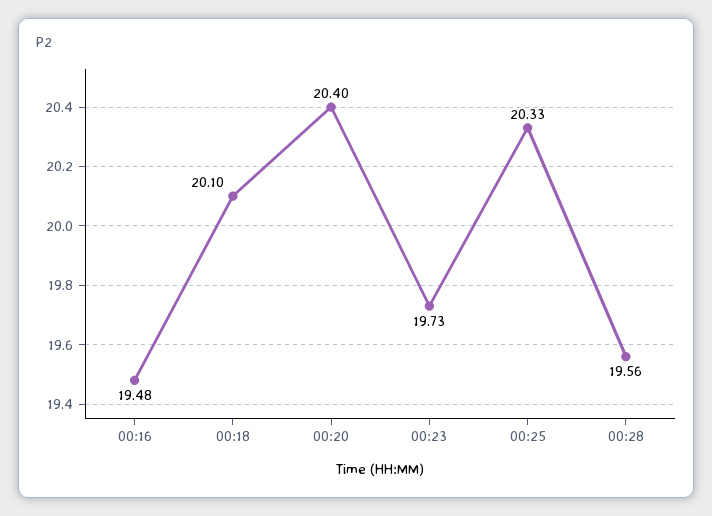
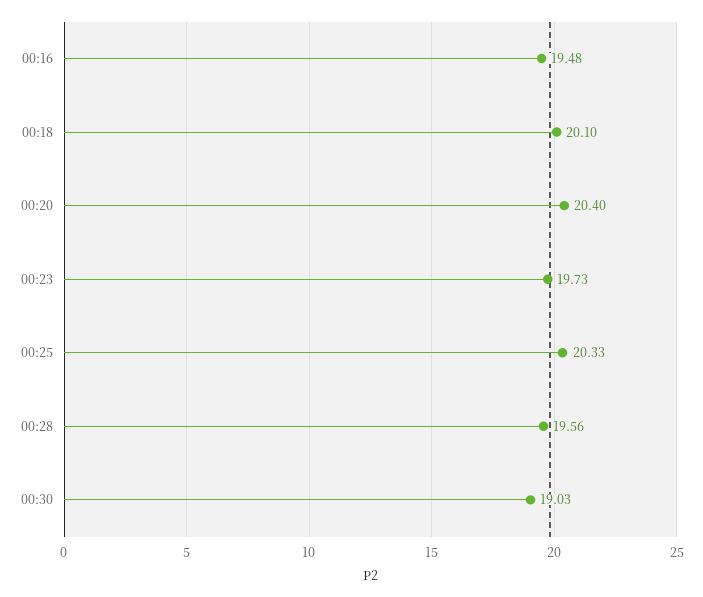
00:30: none -> 19.03

